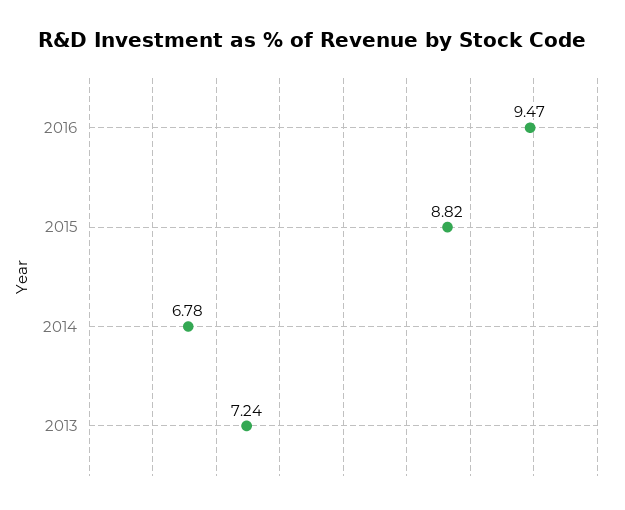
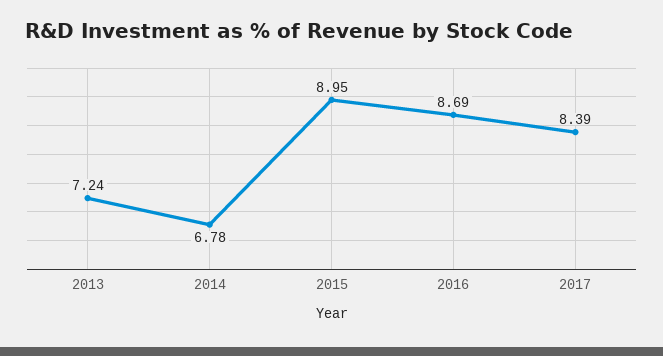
2016: 9.47 -> 8.69
2015: 8.82 -> 8.95
2017: none -> 8.39

